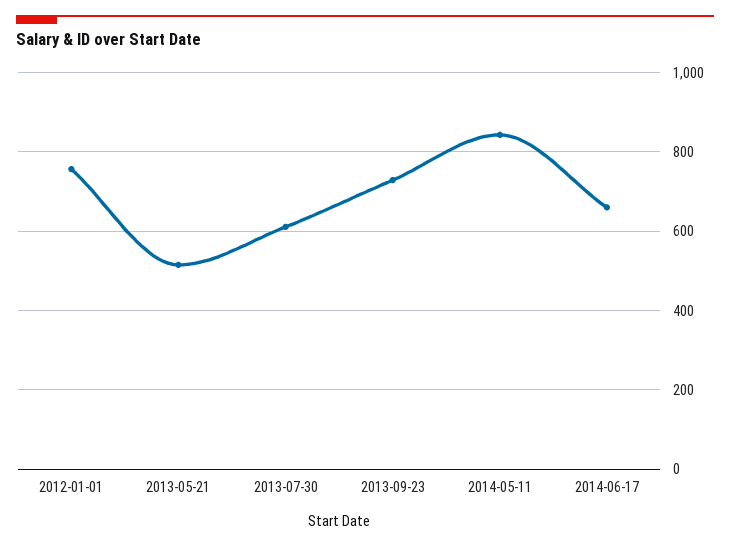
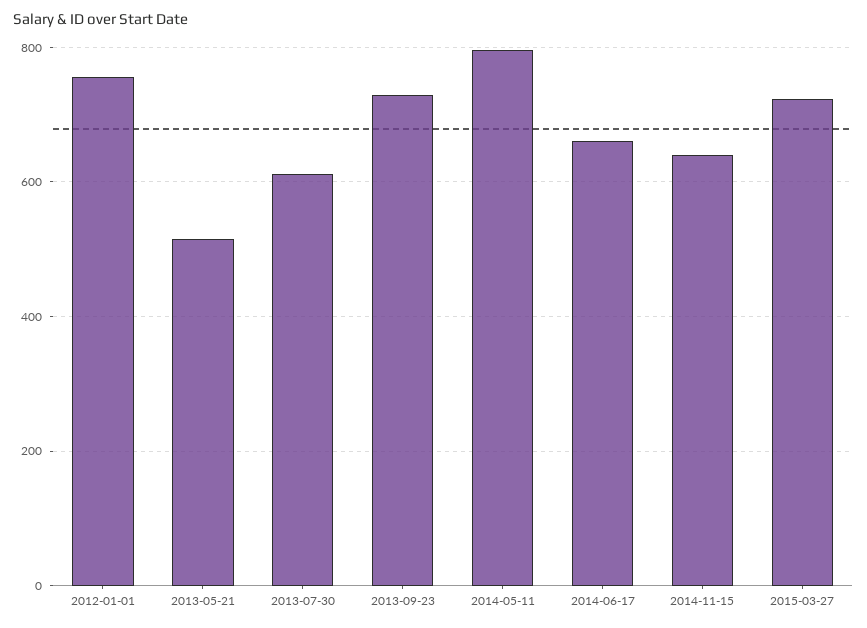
2014-05-11: 840 -> 800
2014-11-15: none -> 640
2015-03-27: none -> 720

